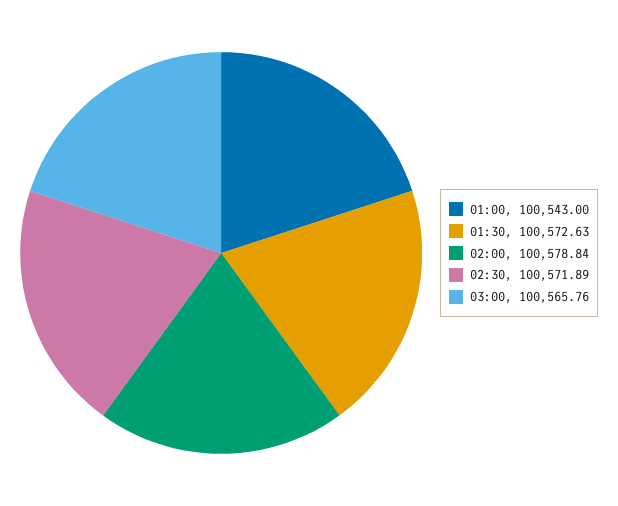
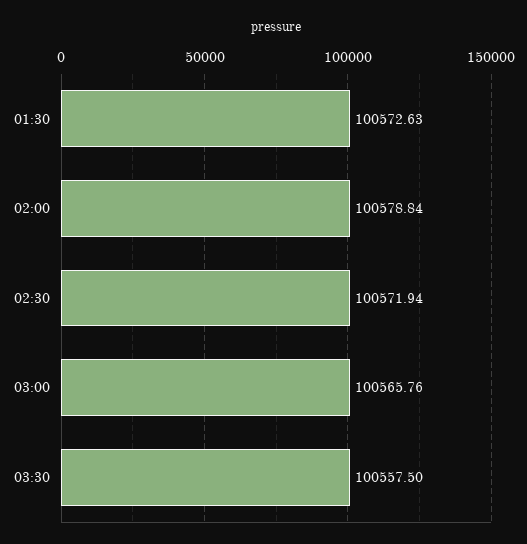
01:00: 100543 -> none
02:30: 100571.89 -> 100571.94
03:30: none -> 100557.5

